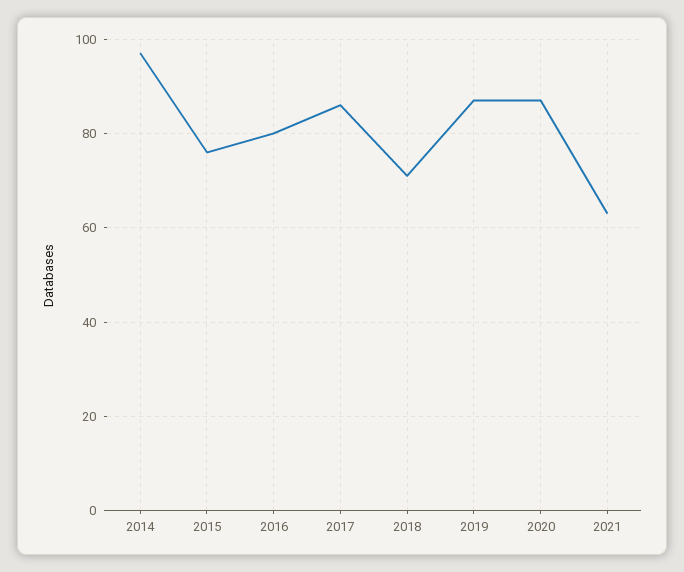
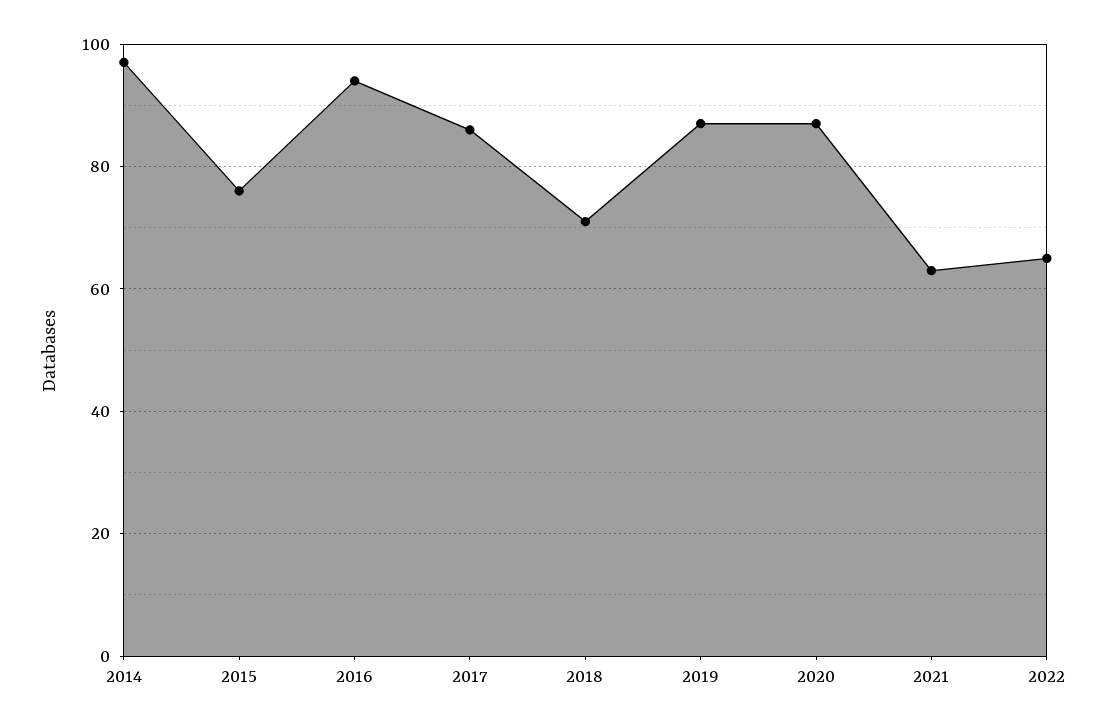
2016: 80 -> 95
2022: none -> 65

